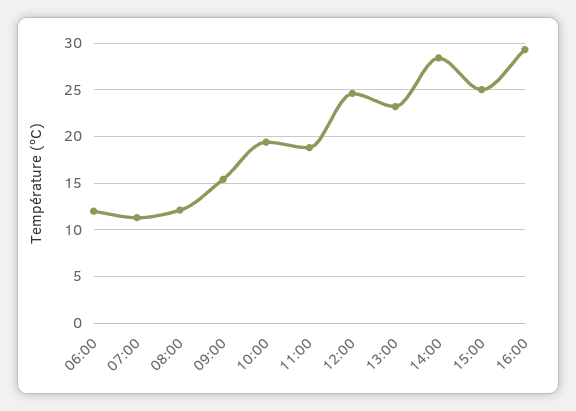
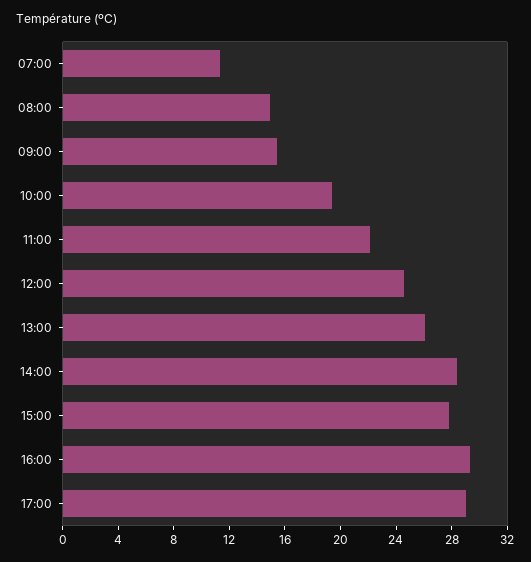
06:00: 12 -> none
08:00: 12 -> 15
11:00: 19 -> 22
13:00: 23 -> 26
15:00: 25 -> 28
17:00: none -> 29

